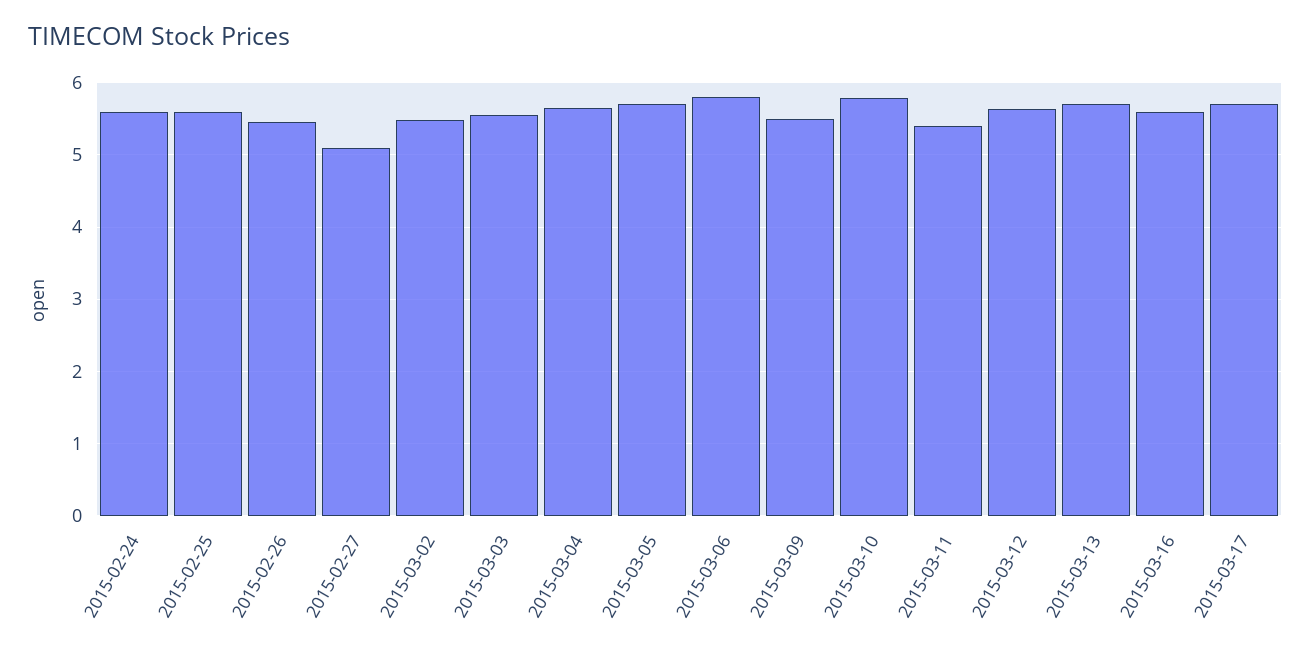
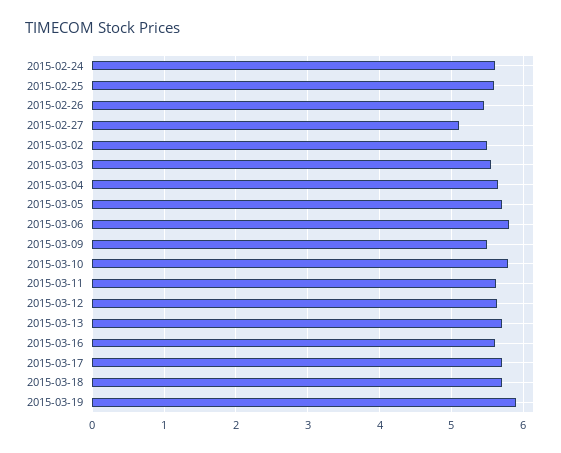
2015-03-11: 5.4 -> 5.6
2015-03-18: none -> 5.7
2015-03-19: none -> 5.9

